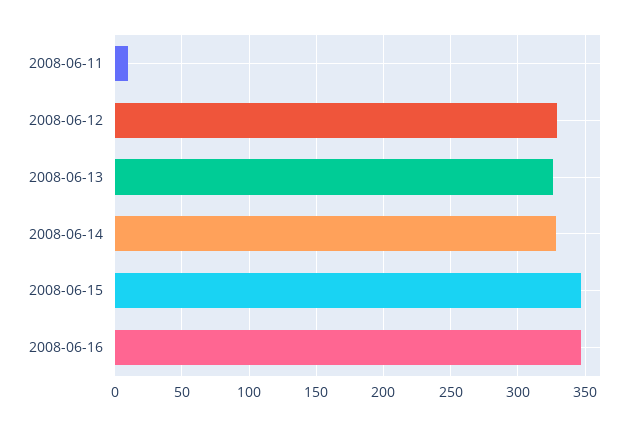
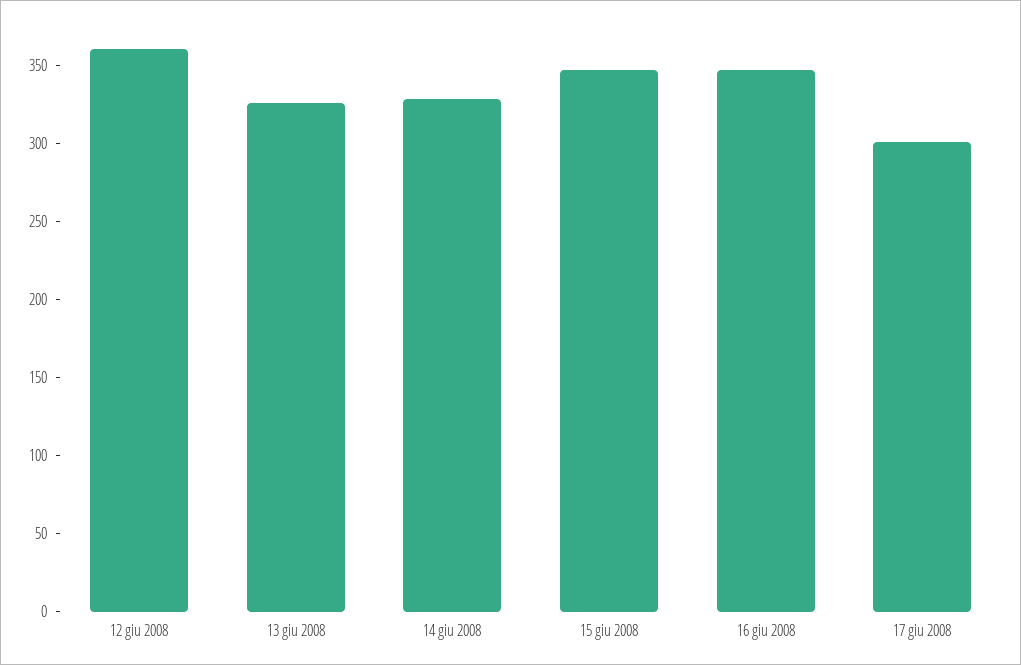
2008-06-11: 10 -> none
2008-06-12: 330 -> 360
17 giu 2008: none -> 300

